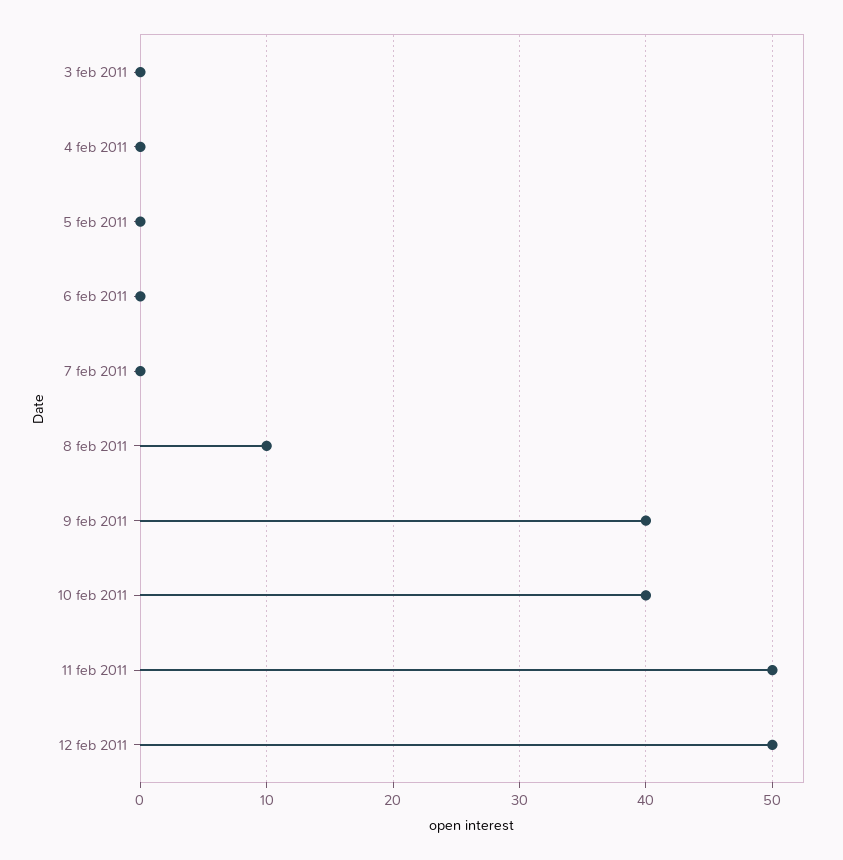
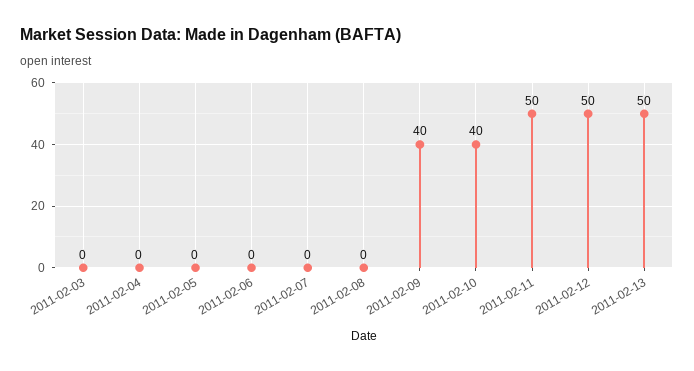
8 feb 2011: 10 -> 0
2011-02-13: none -> 50

